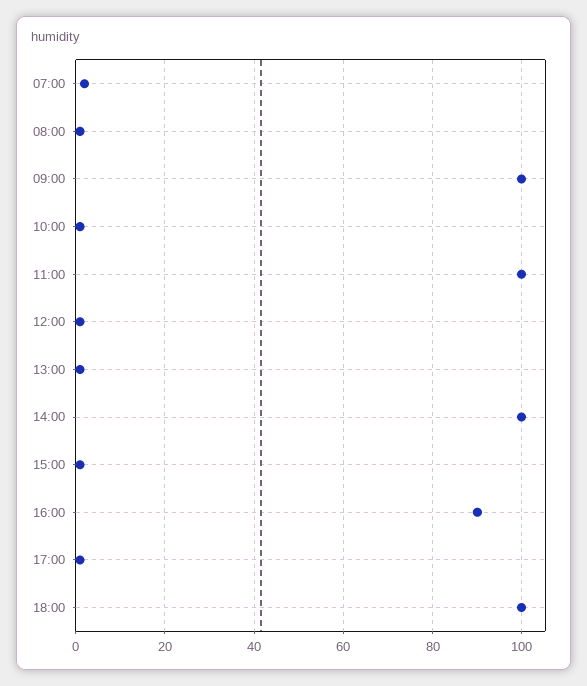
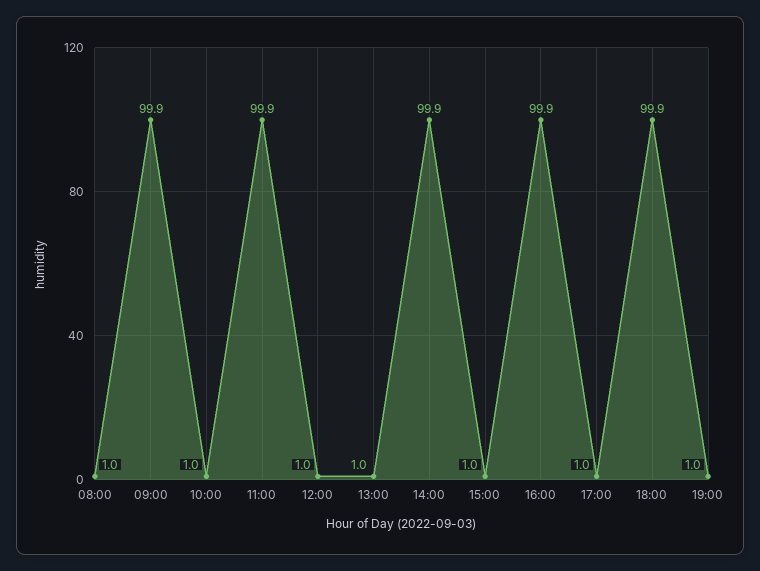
07:00: 2 -> none
16:00: 90 -> 99.9
19:00: none -> 1

